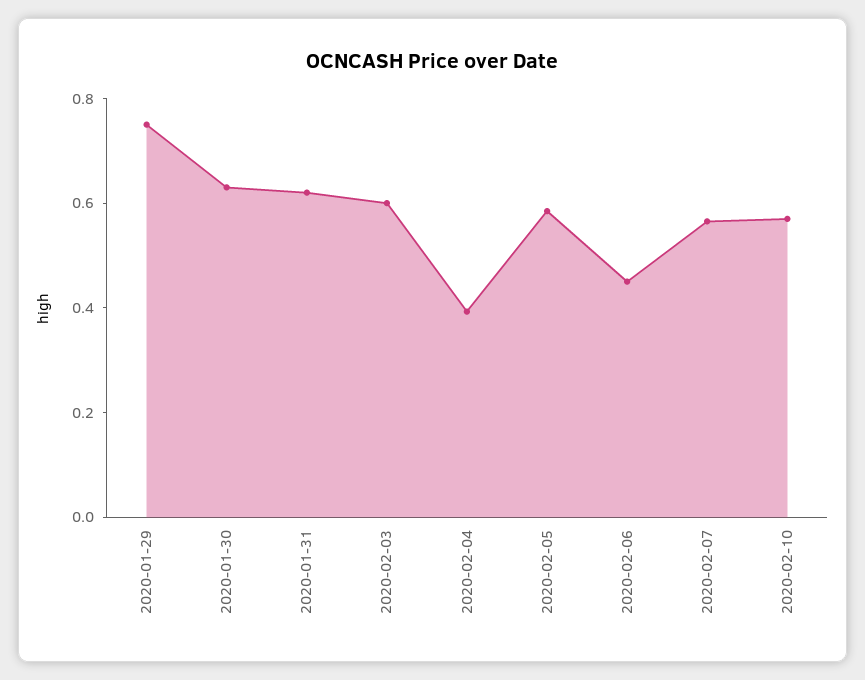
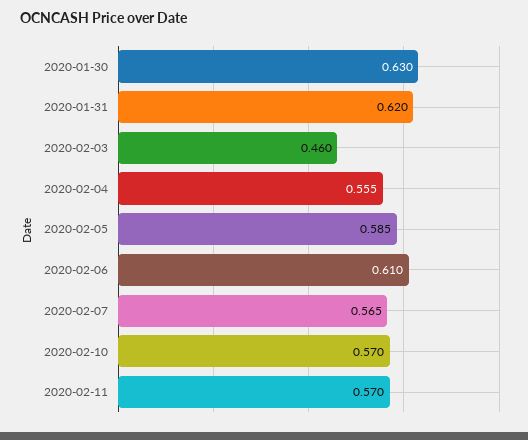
2020-01-29: 0.75 -> none
2020-02-03: 0.6 -> 0.46
2020-02-04: 0.4 -> 0.555
2020-02-06: 0.45 -> 0.61
2020-02-11: none -> 0.57

